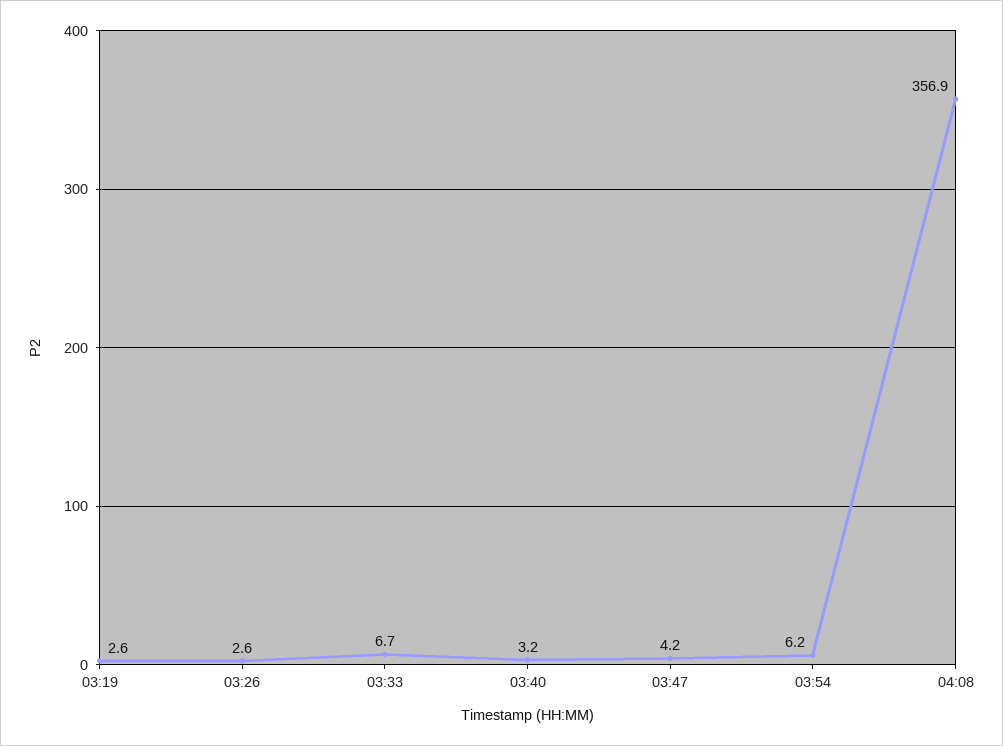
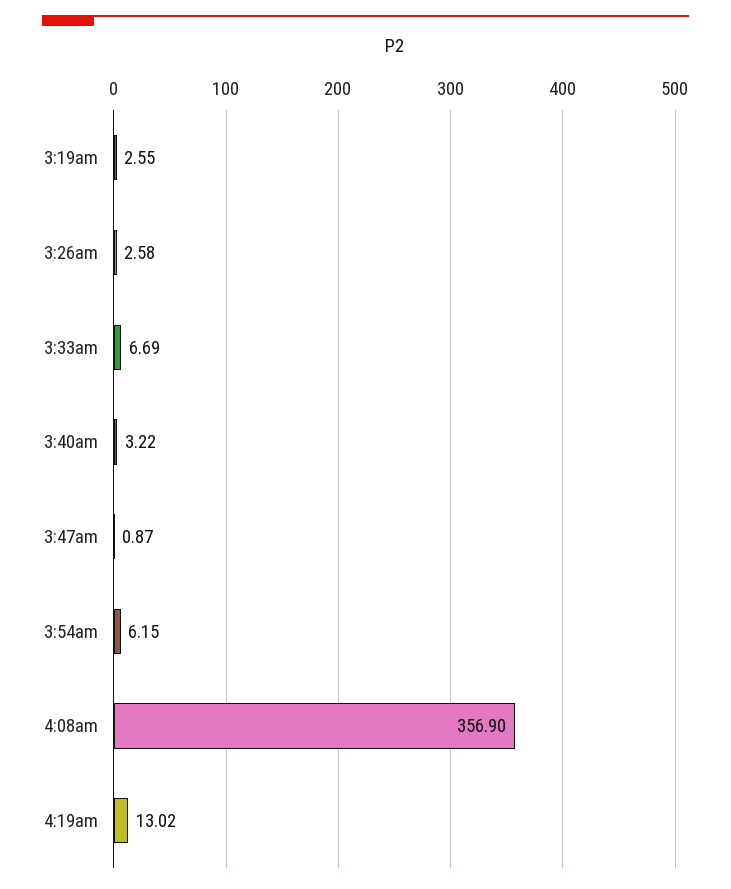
03:47: 4.2 -> 0.87
4:19am: none -> 13.02

